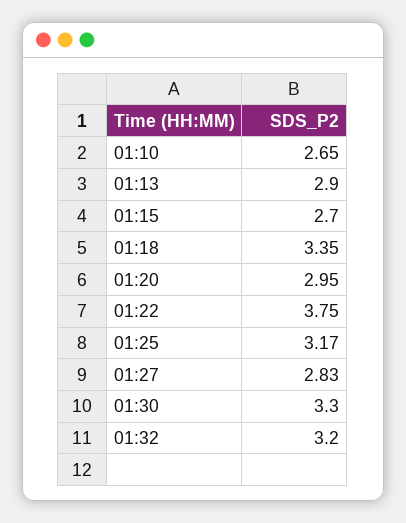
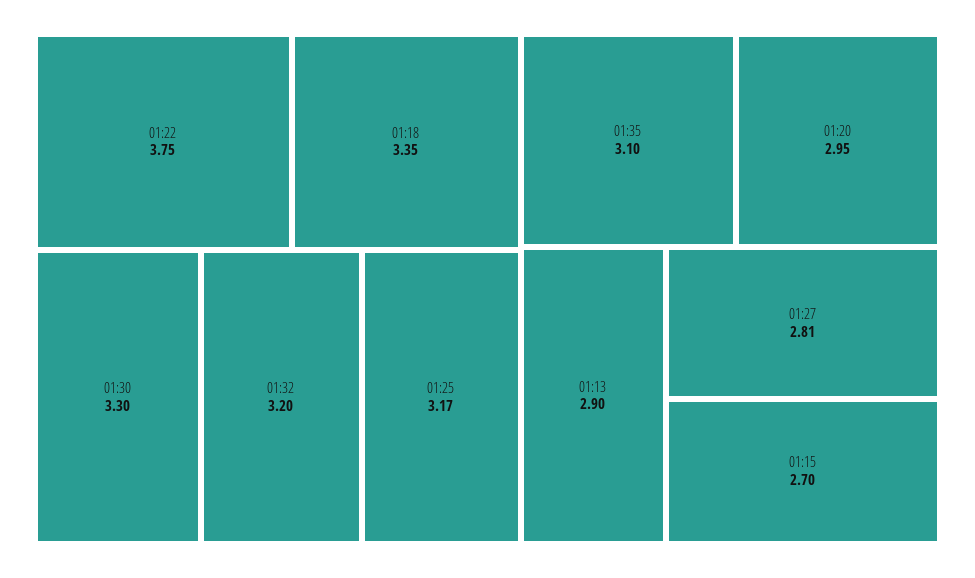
01:10: 2.65 -> none
01:27: 2.83 -> 2.81
01:35: none -> 3.1

